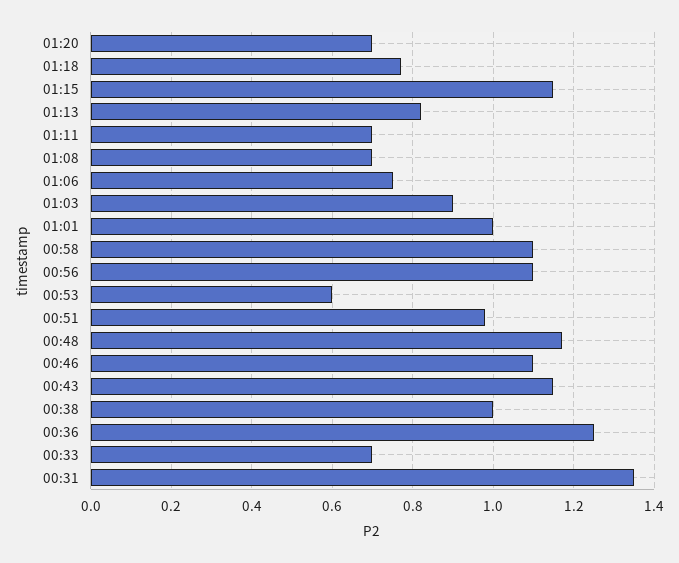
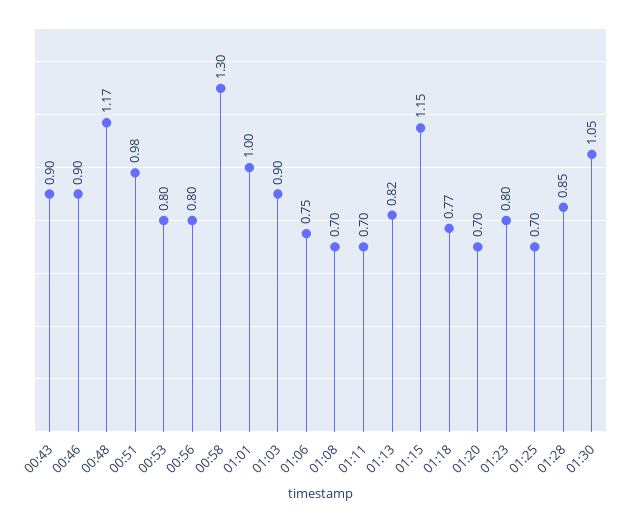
00:58: 1.1 -> 1.3
00:56: 1.1 -> 0.8
00:53: 0.6 -> 0.8
00:46: 1.1 -> 0.9
00:43: 1.15 -> 0.9
00:38: 1 -> none
00:36: 1.25 -> none
00:33: 0.7 -> none
00:31: 1.35 -> none
01:23: none -> 0.8
01:25: none -> 0.7
01:28: none -> 0.85
01:30: none -> 1.05

